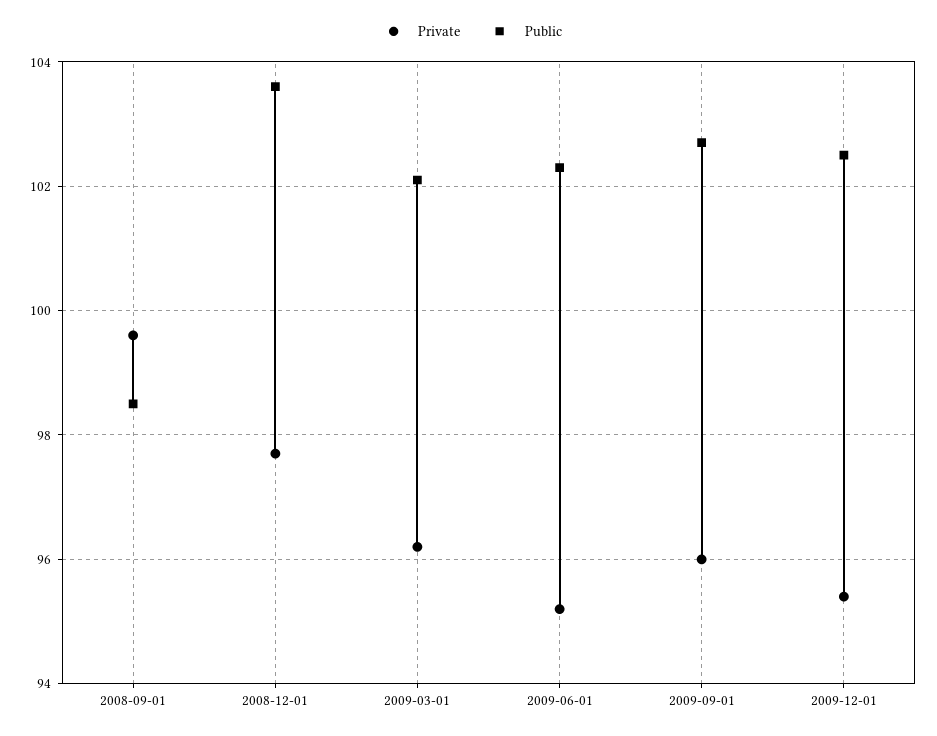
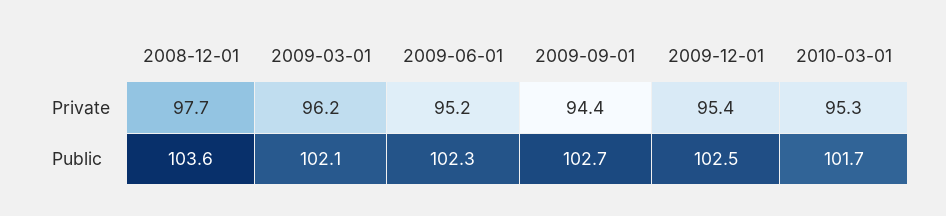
Private, 2008-09-01: 99.5 -> none
Public, 2008-09-01: 98.5 -> none
Private, 2009-09-01: 96 -> 94.4
Private, 2010-03-01: none -> 95.3
Public, 2010-03-01: none -> 101.7

